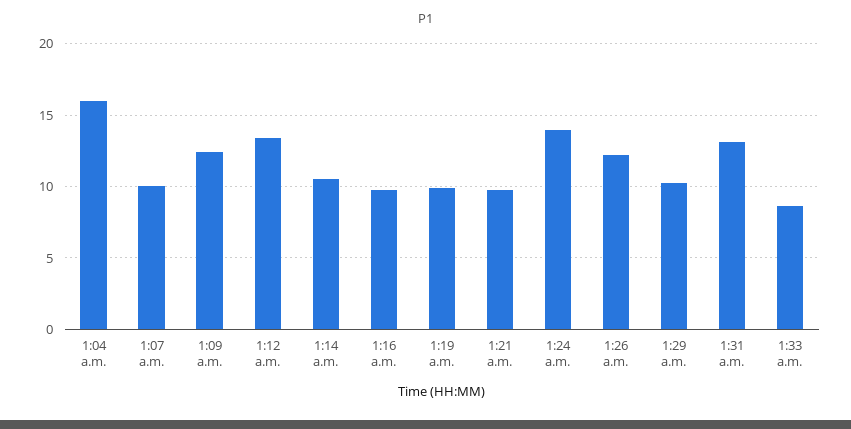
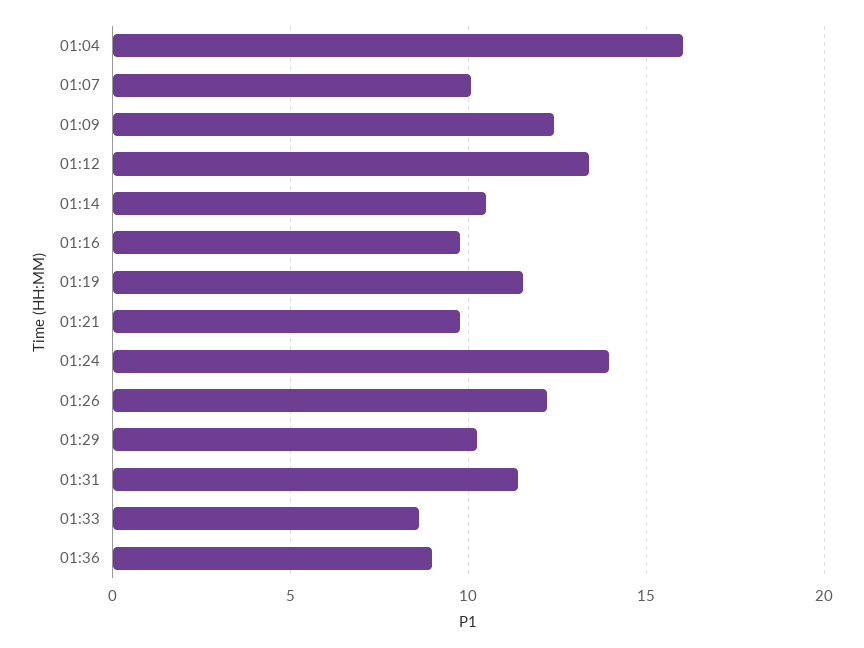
1:19 a.m.: 10 -> 11.5
1:31 a.m.: 13 -> 11.5
01:36: none -> 9

